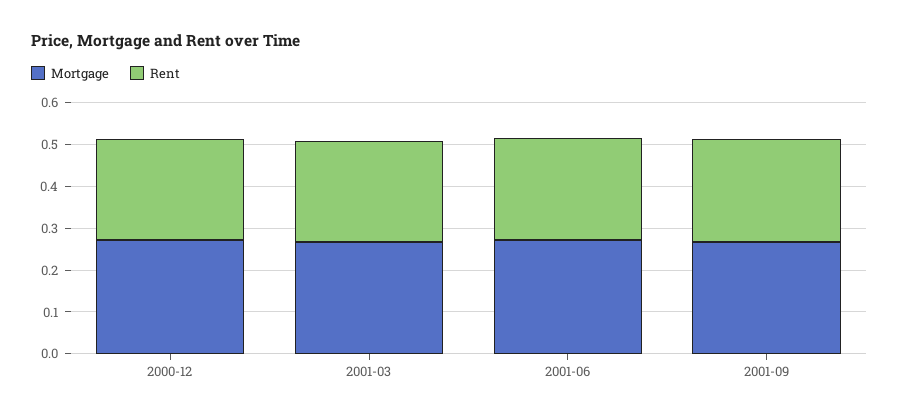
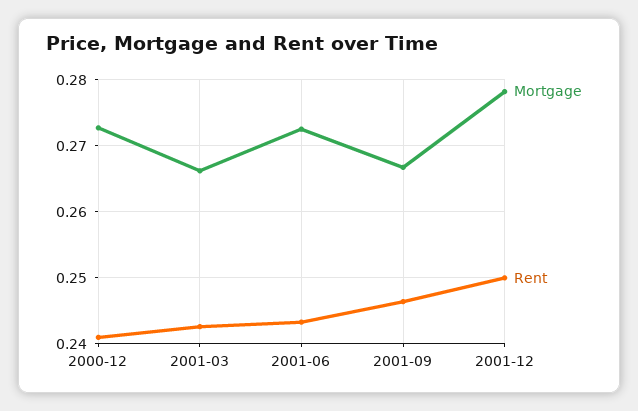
Mortgage, 2001-12: none -> 0.278
Rent, 2001-12: none -> 0.25

